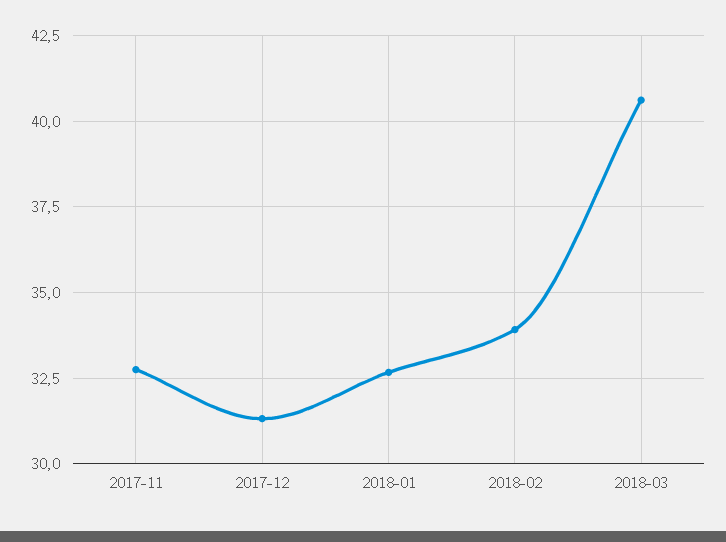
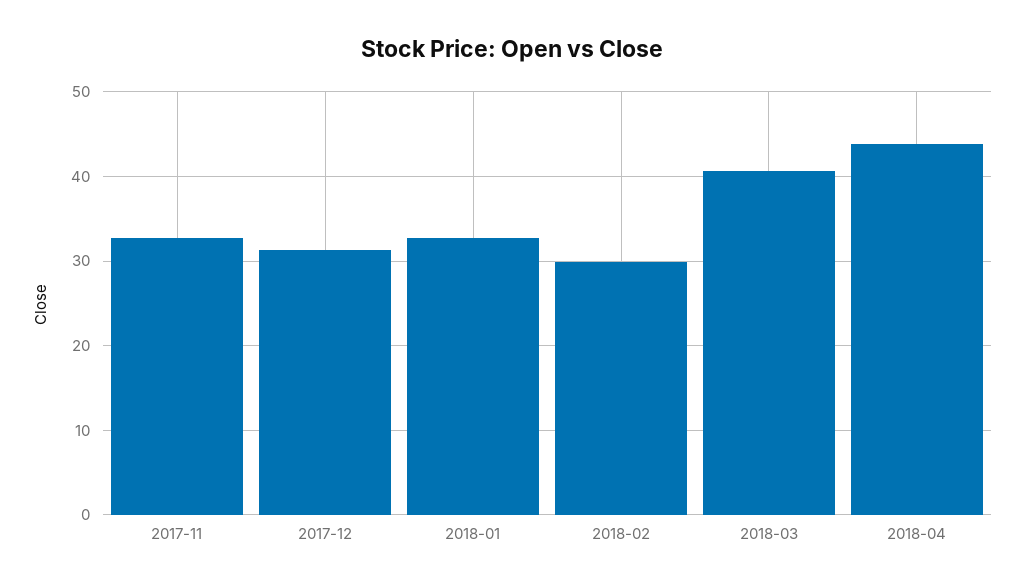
2018-02: 34 -> 30
2018-04: none -> 44

